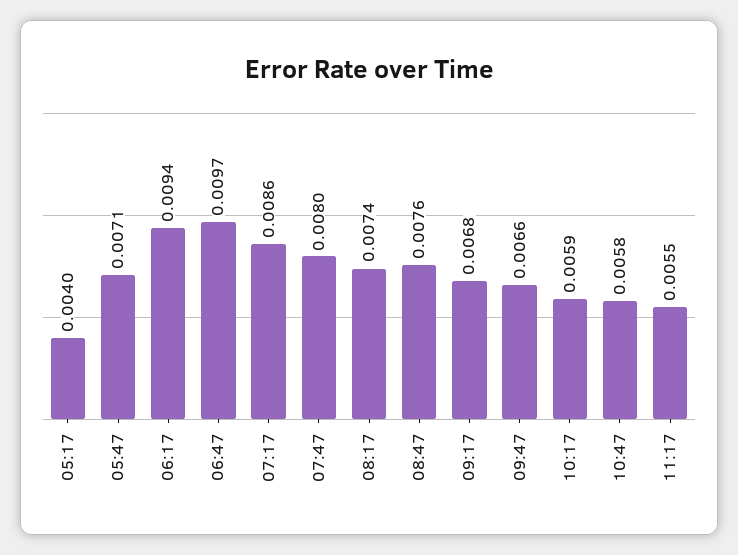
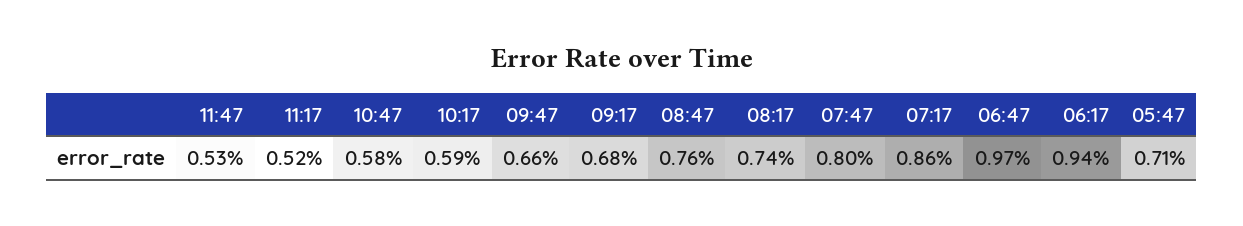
05:17: 0.004 -> none
11:17: 0.0055 -> 0.0052
11:47: none -> 0.0053

